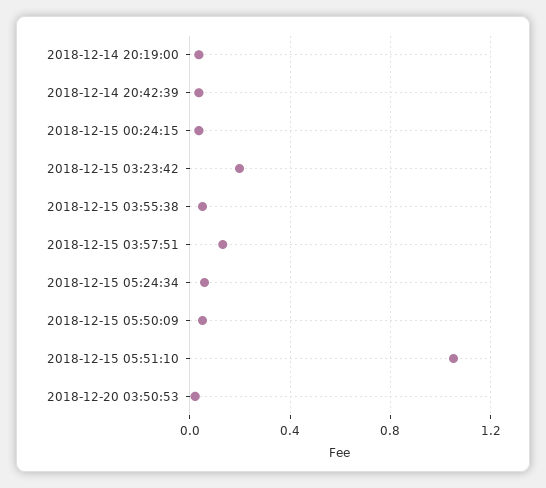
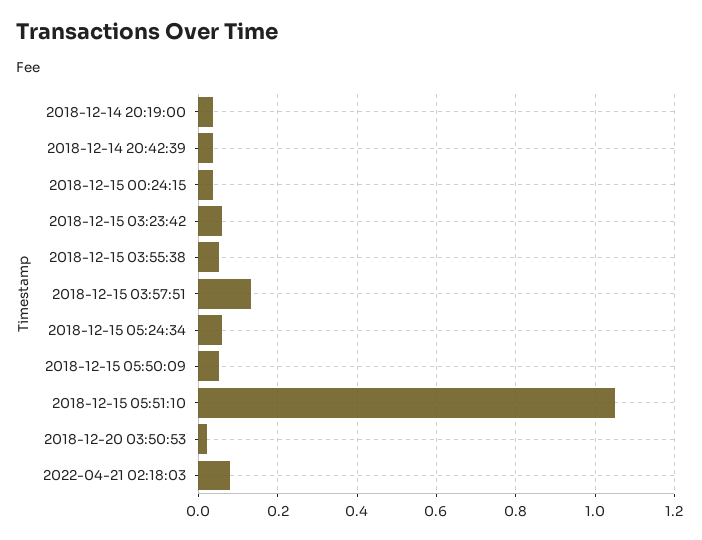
2018-12-15 03:23:42: 0.2 -> 0.06
2022-04-21 02:18:03: none -> 0.08

